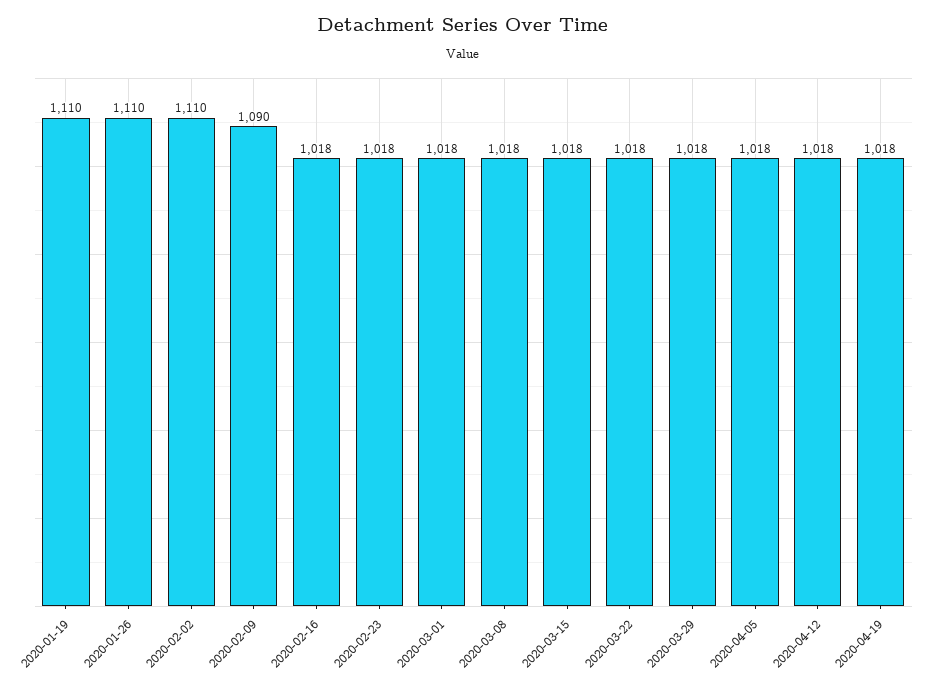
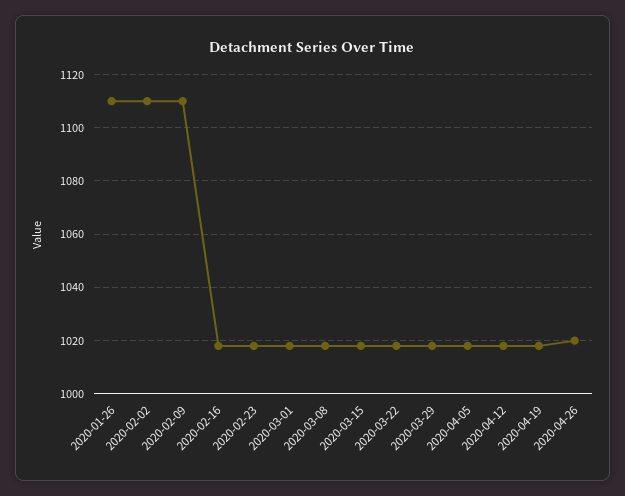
2020-01-19: 1110 -> none
2020-02-09: 1090 -> 1110
2020-04-26: none -> 1020

